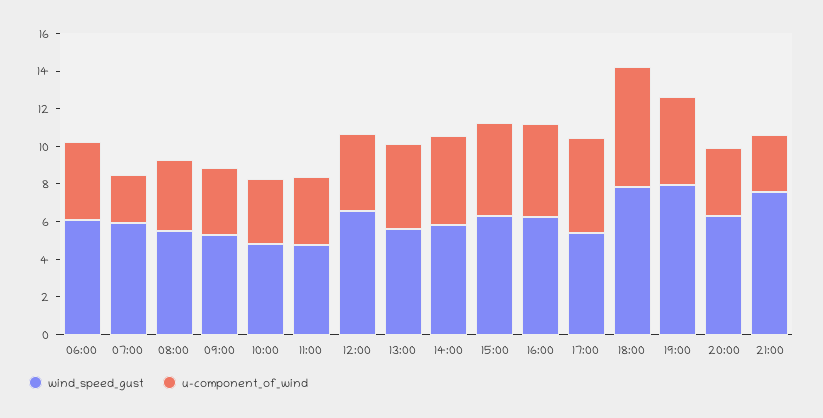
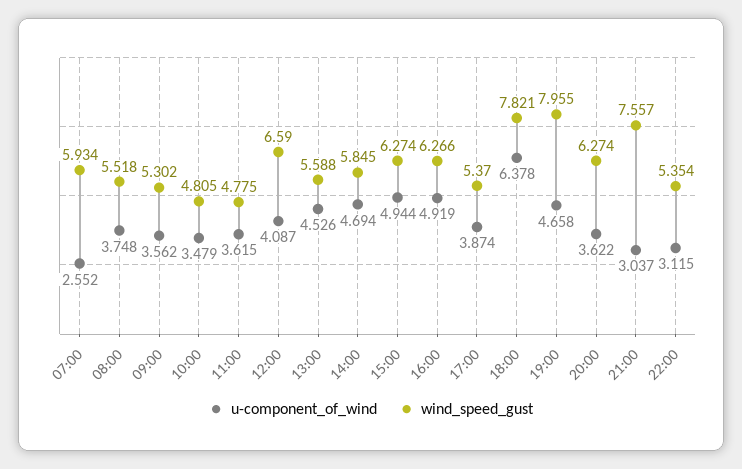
wind_speed_gust, 06:00: 6 -> none
u-component_of_wind, 06:00: 4 -> none
u-component_of_wind, 17:00: 5 -> 3.874
u-component_of_wind, 22:00: none -> 3.115
wind_speed_gust, 22:00: none -> 5.354

